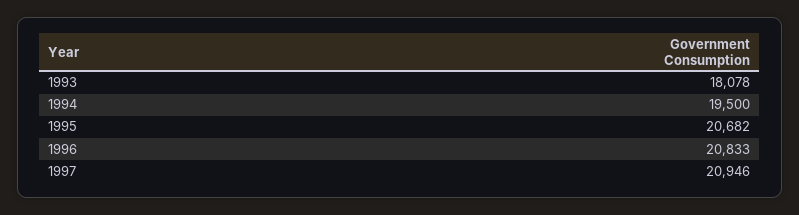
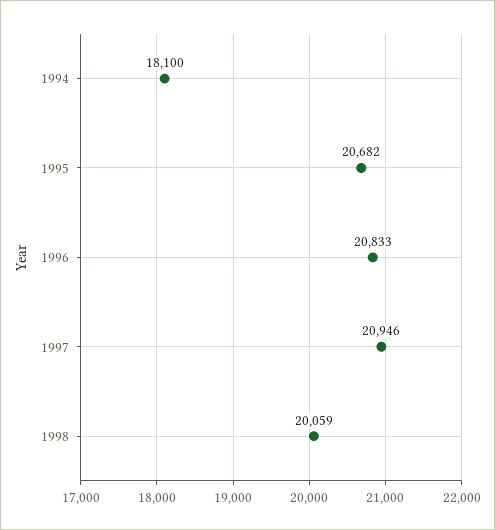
1993: 18078 -> none
1994: 19500 -> 18100
1998: none -> 20059

